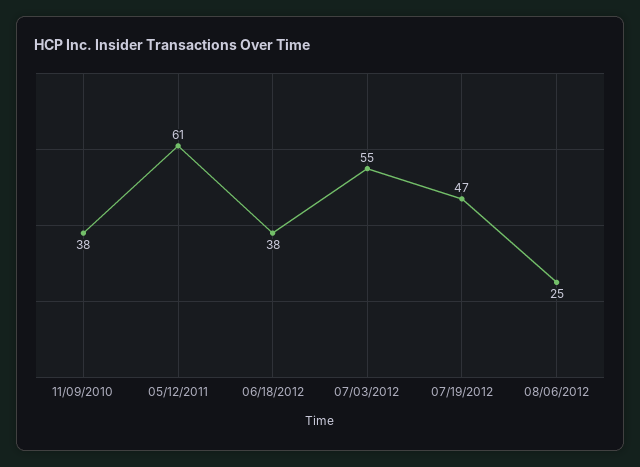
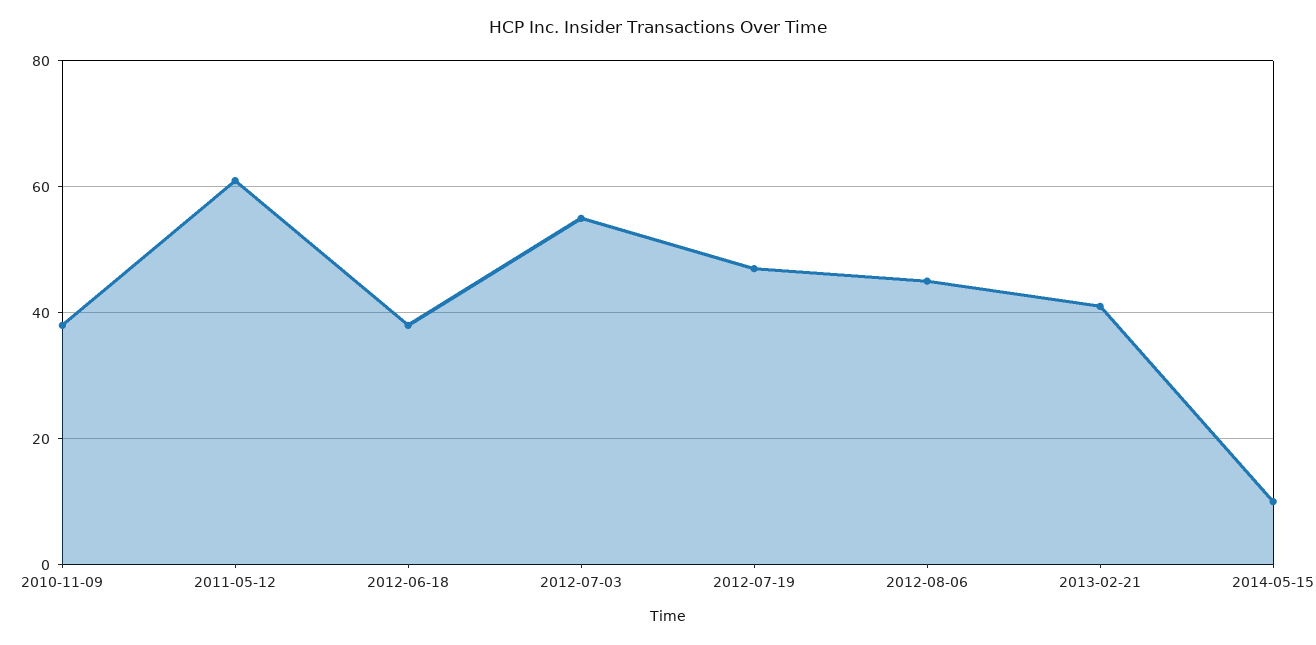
08/06/2012: 25 -> 45
2013-02-21: none -> 40
2014-05-15: none -> 10

